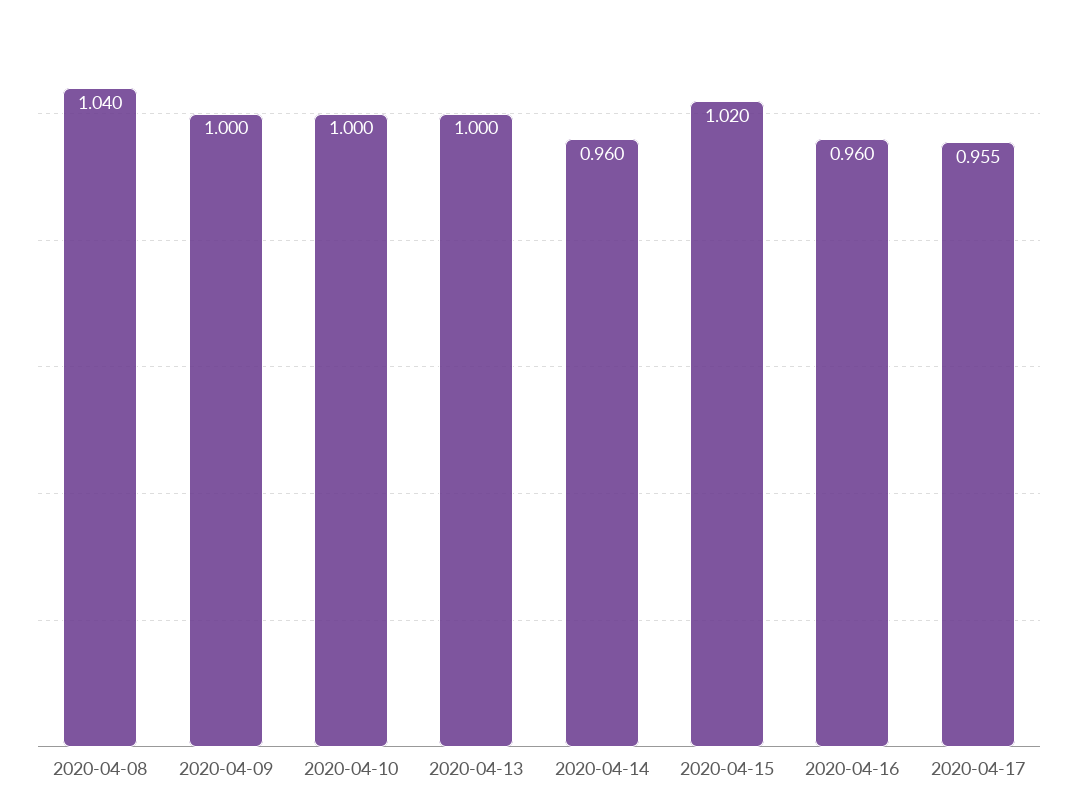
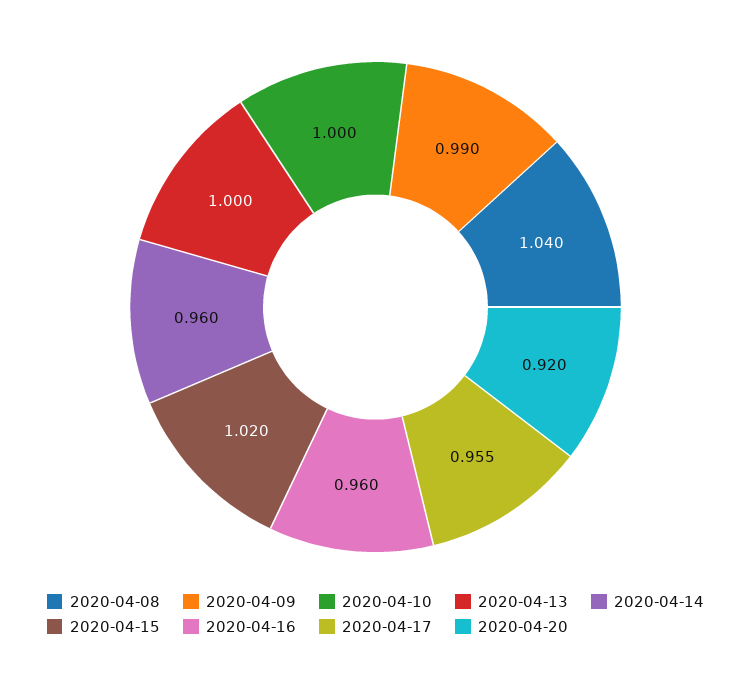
2020-04-09: 1 -> 0.99
2020-04-20: none -> 0.92

